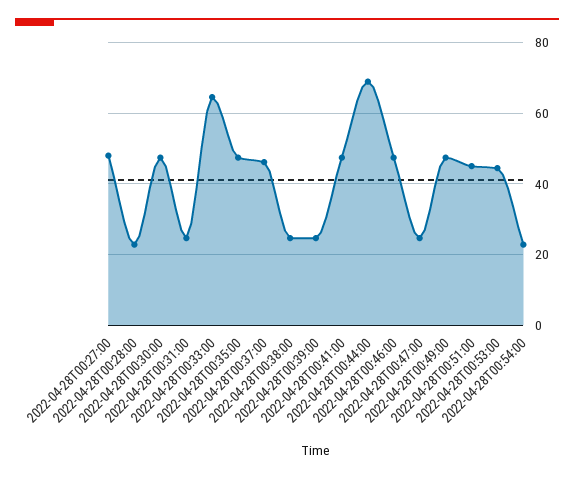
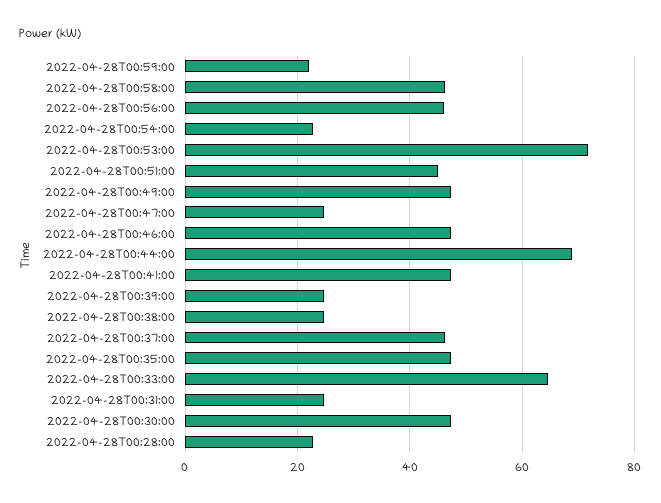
2022-04-28T00:27:00: 48 -> none
2022-04-28T00:53:00: 44 -> 72
2022-04-28T00:59:00: none -> 22
2022-04-28T00:58:00: none -> 46
2022-04-28T00:56:00: none -> 46

